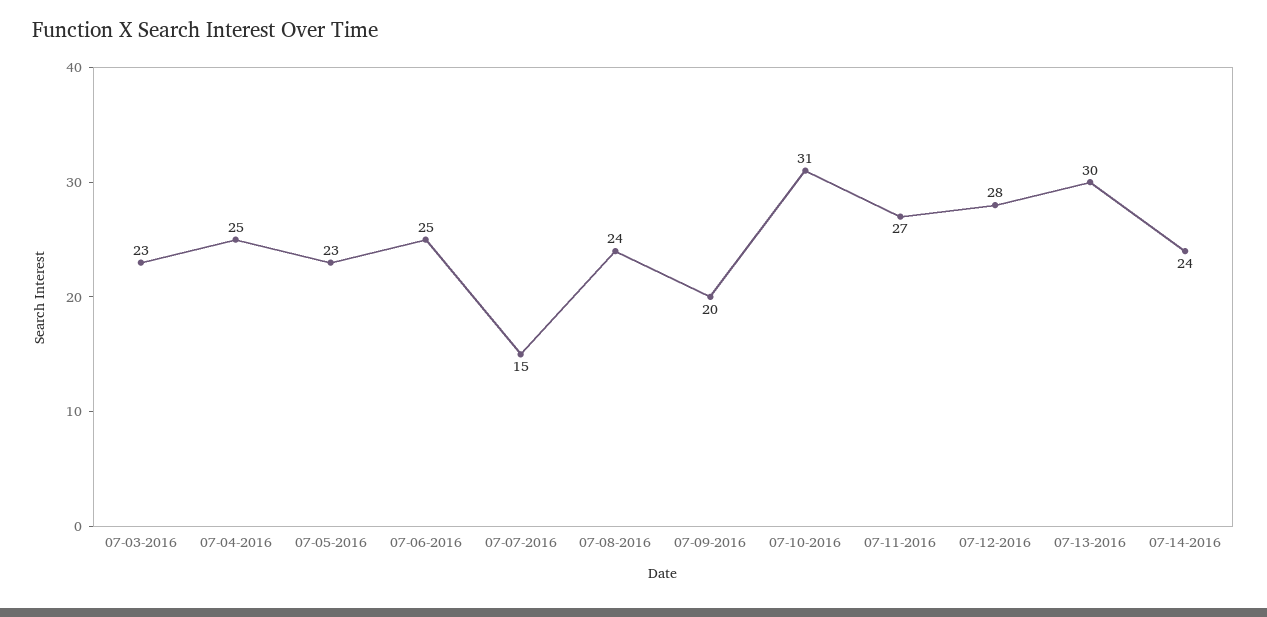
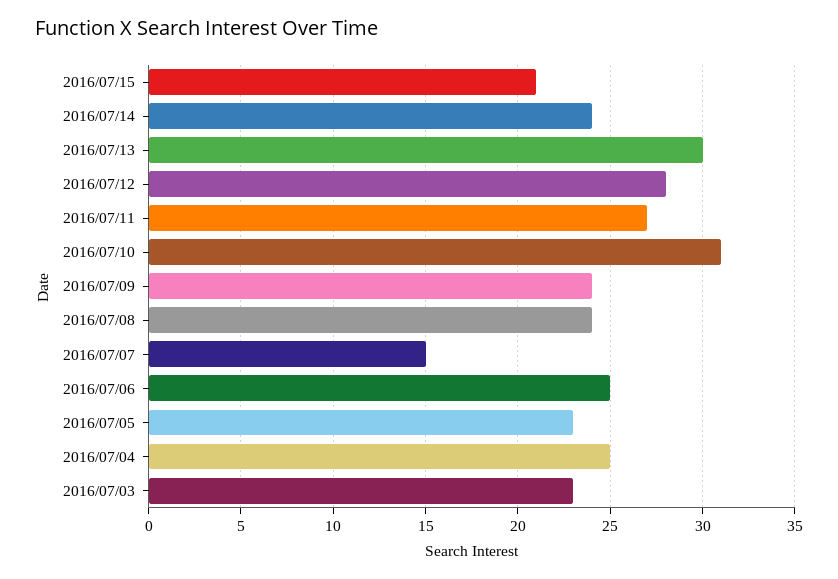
07-09-2016: 20 -> 24
2016/07/15: none -> 21

